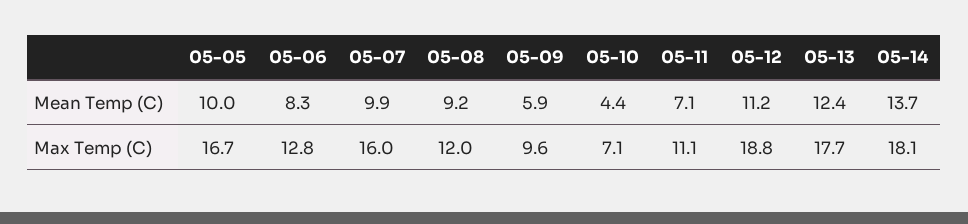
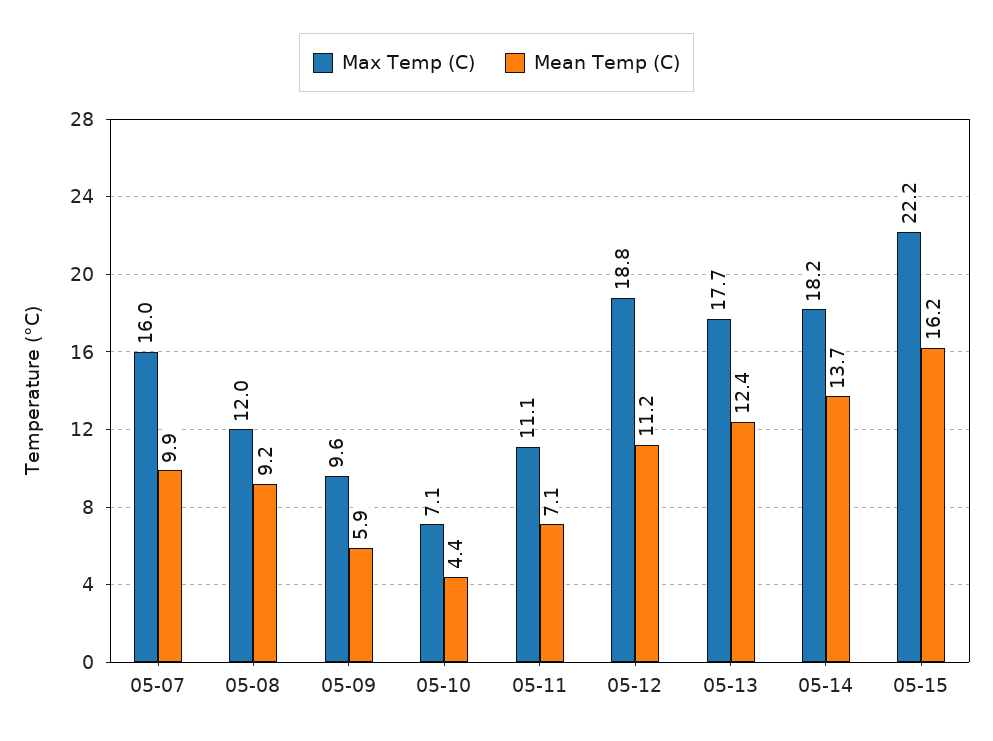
Mean Temp (C), 05-05: 10 -> none
Mean Temp (C), 05-06: 8.3 -> none
Max Temp (C), 05-05: 16.7 -> none
Max Temp (C), 05-06: 12.8 -> none
Max Temp (C), 05-14: 18.1 -> 18.2
Max Temp (C), 05-15: none -> 22.2
Mean Temp (C), 05-15: none -> 16.2

